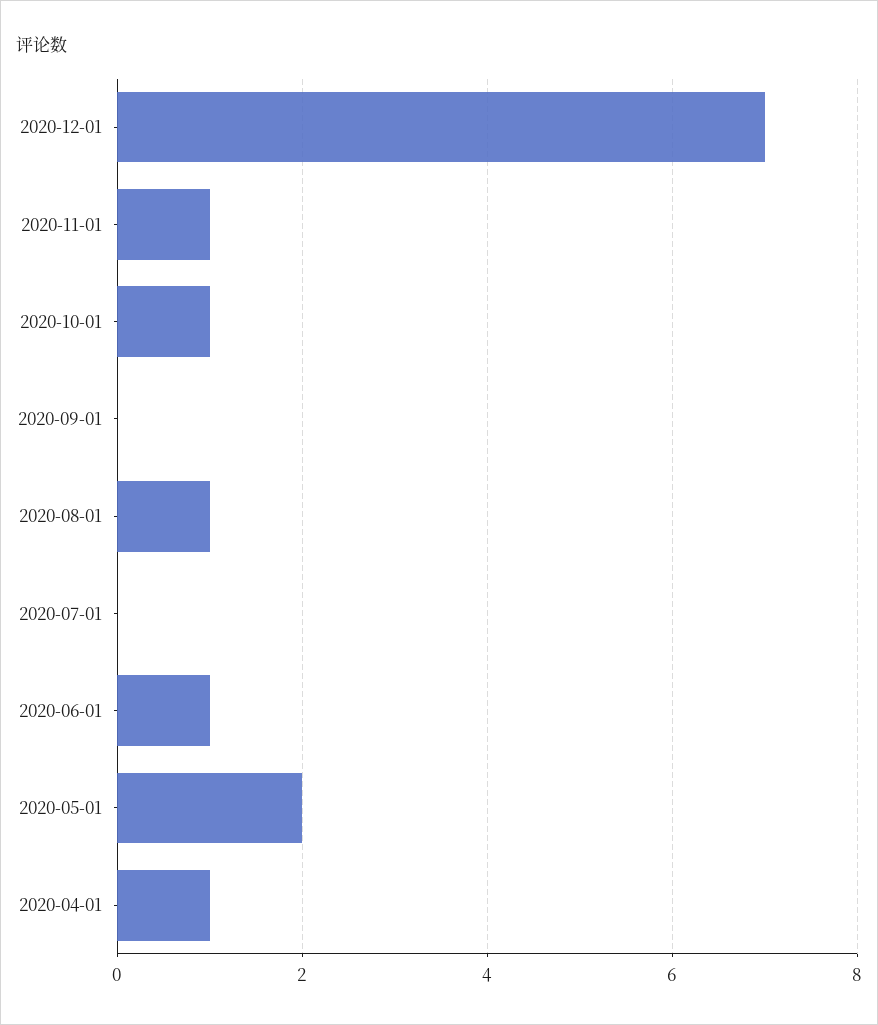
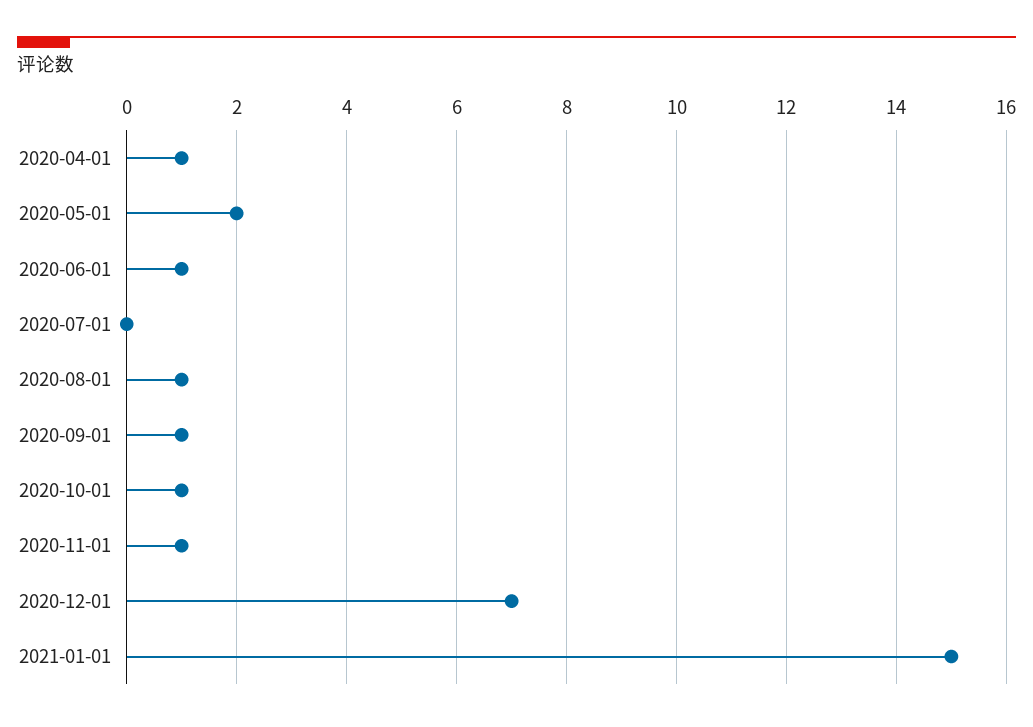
2020-09-01: 0 -> 1
2021-01-01: none -> 15

